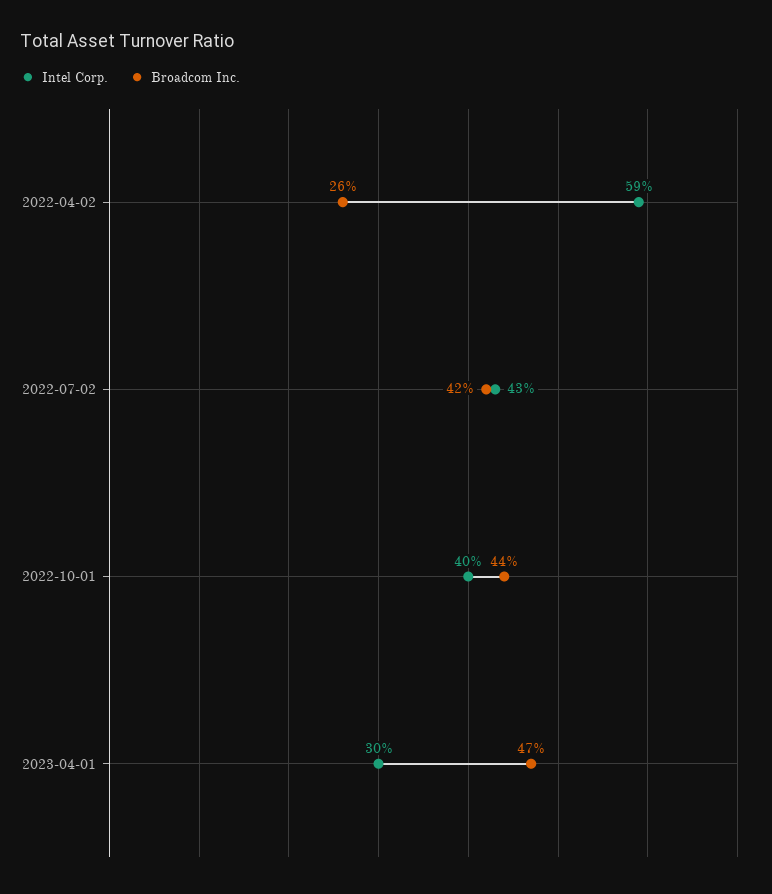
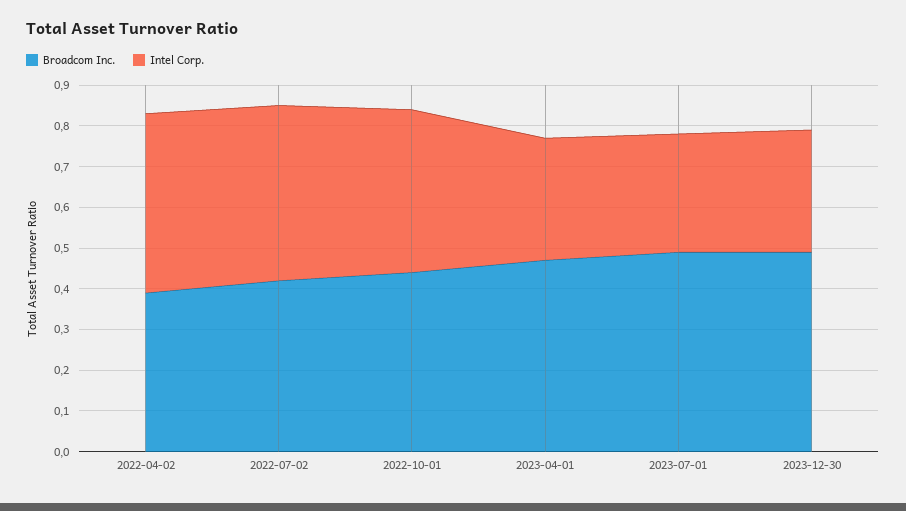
Intel Corp., 2022-04-02: 0.59 -> 0.45
Broadcom Inc., 2022-04-02: 0.26 -> 0.4
Broadcom Inc., 2023-07-01: none -> 0.5
Intel Corp., 2023-07-01: none -> 0.3
Broadcom Inc., 2023-12-30: none -> 0.5
Intel Corp., 2023-12-30: none -> 0.3

